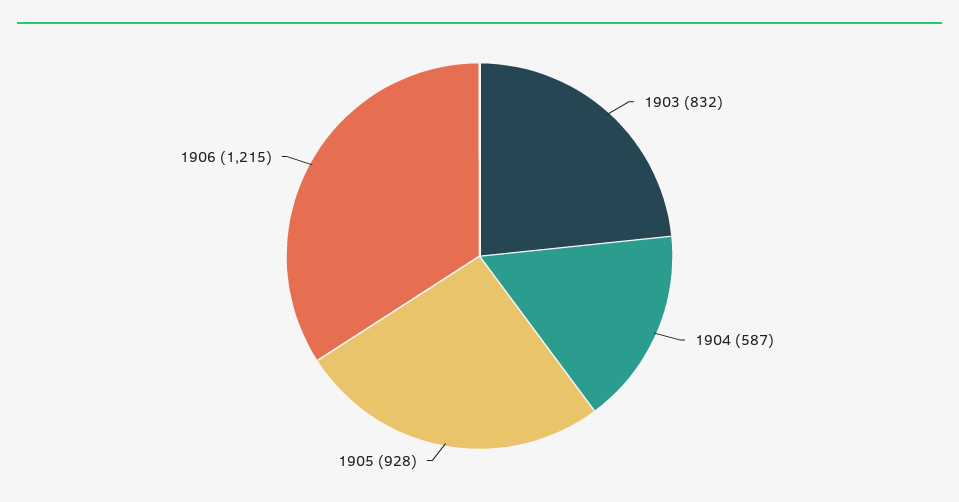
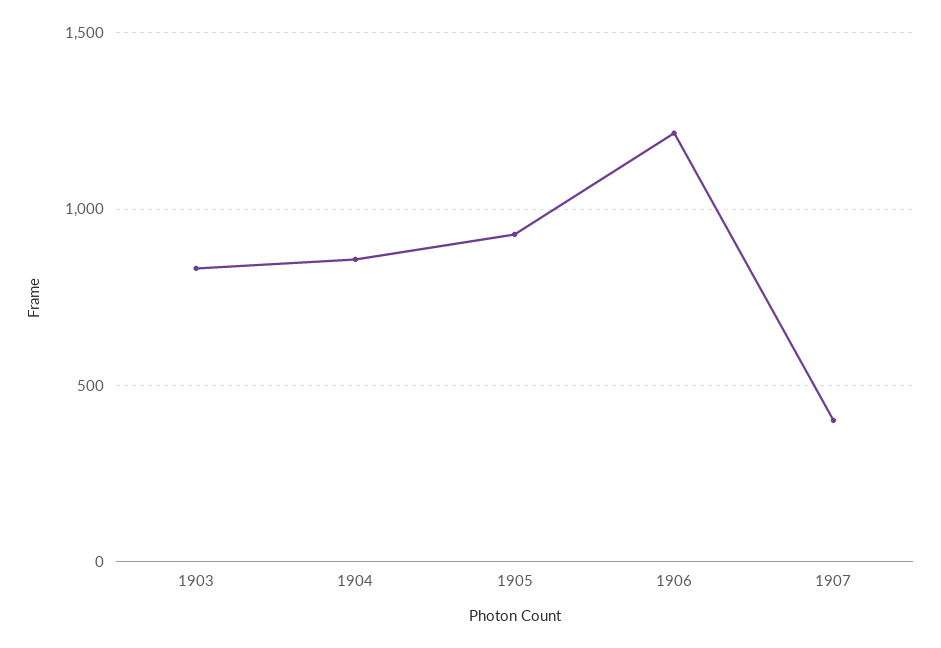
1904: 587 -> 850
1907: none -> 400

